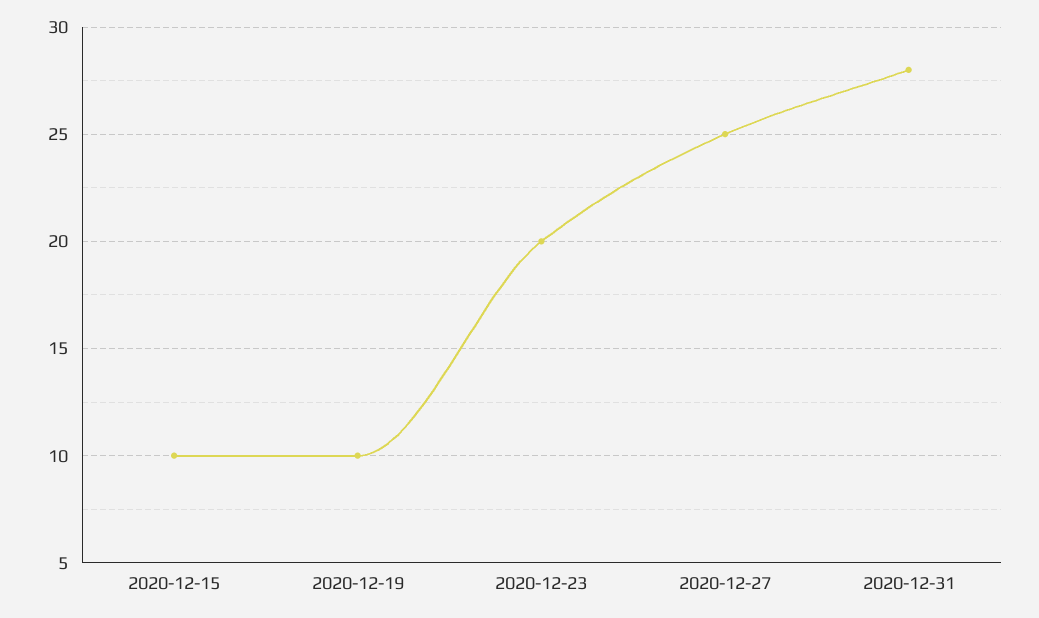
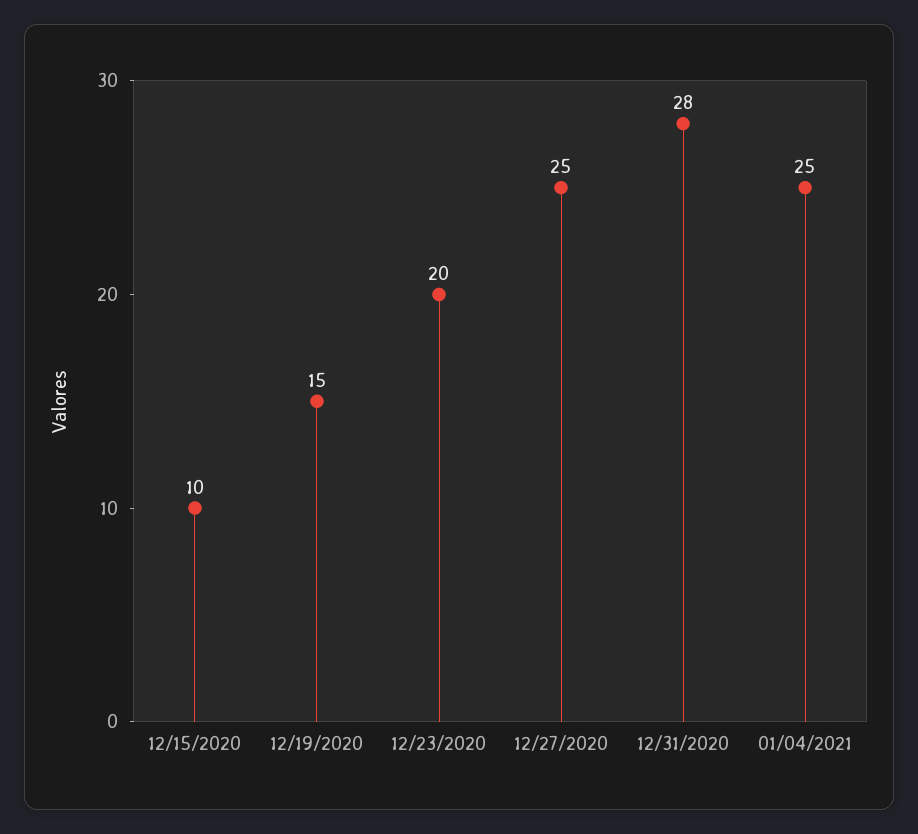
2020-12-19: 10 -> 15
01/04/2021: none -> 25

